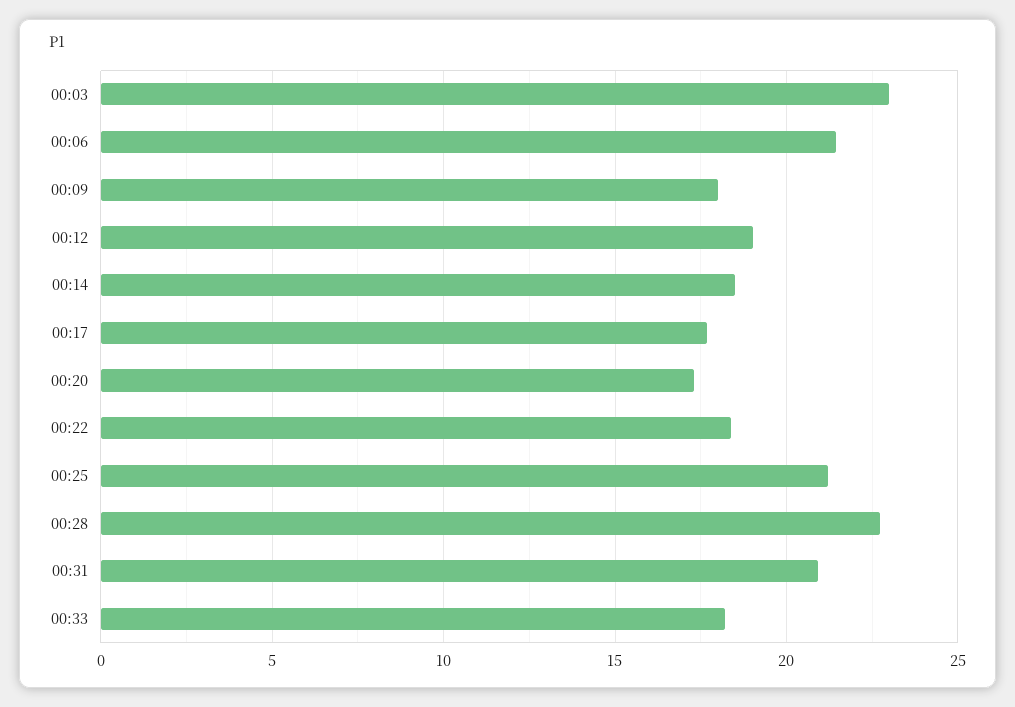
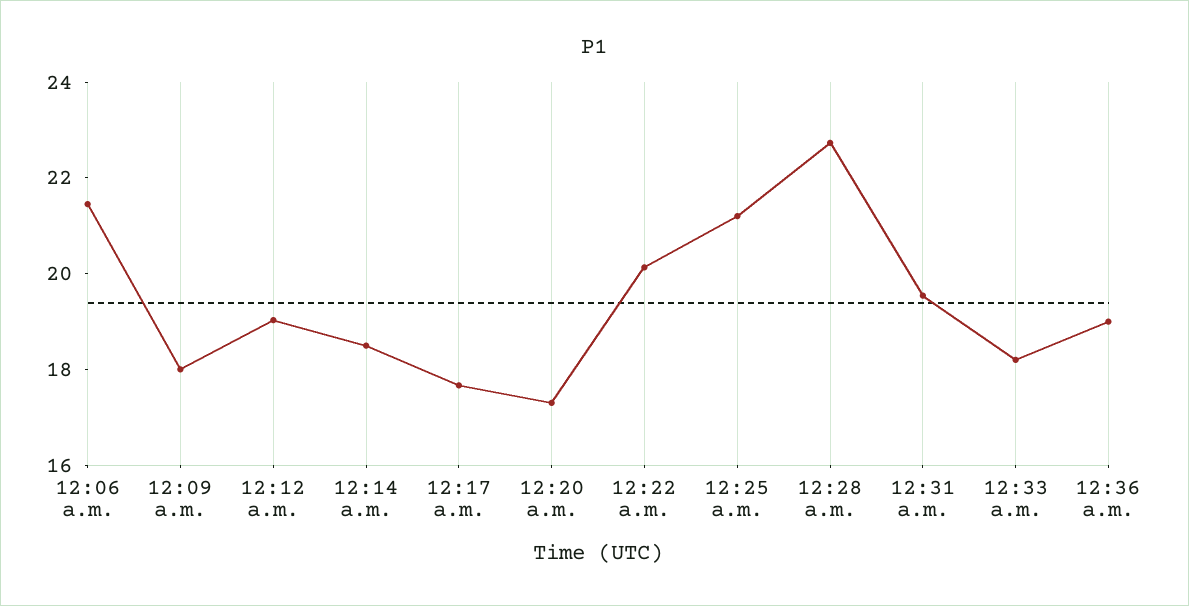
00:03: 23 -> none
00:22: 18.5 -> 20
00:31: 21 -> 19.5
12:36 a.m.: none -> 19

